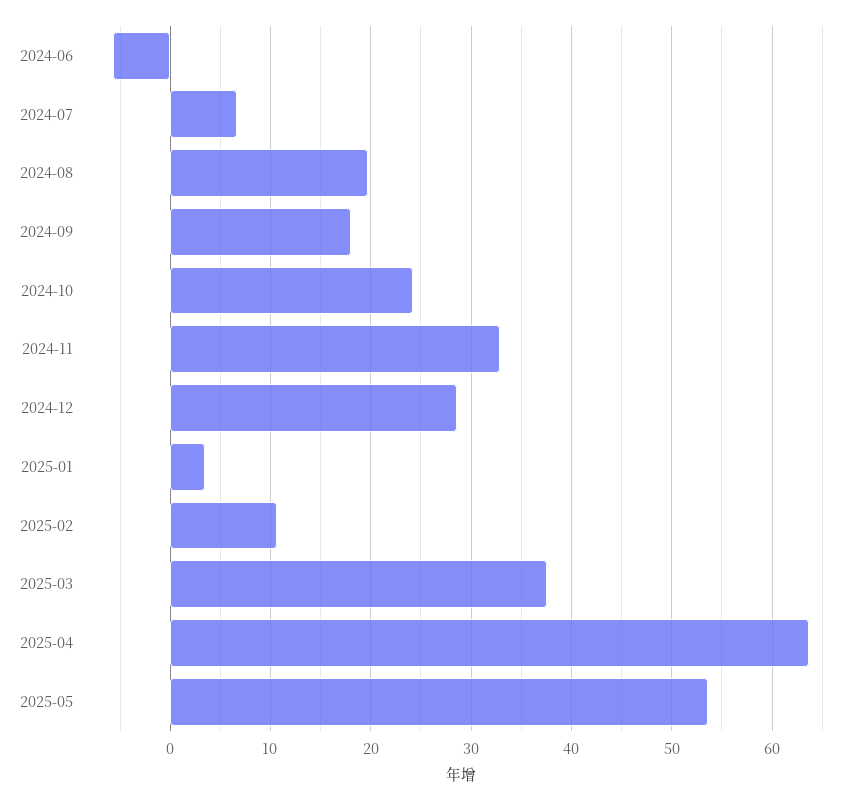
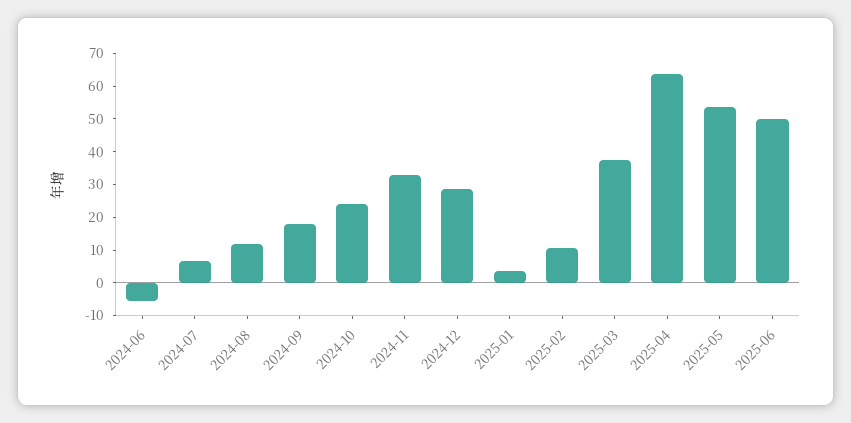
2024-08: 20 -> 12.5
2025-06: none -> 50

